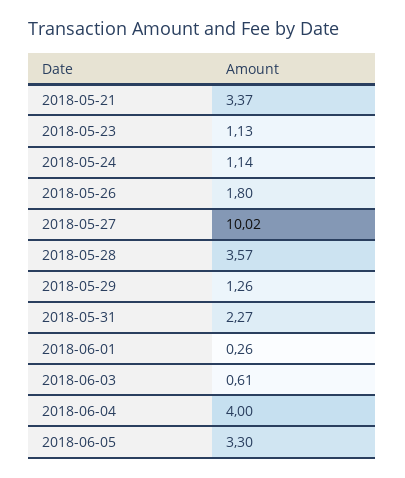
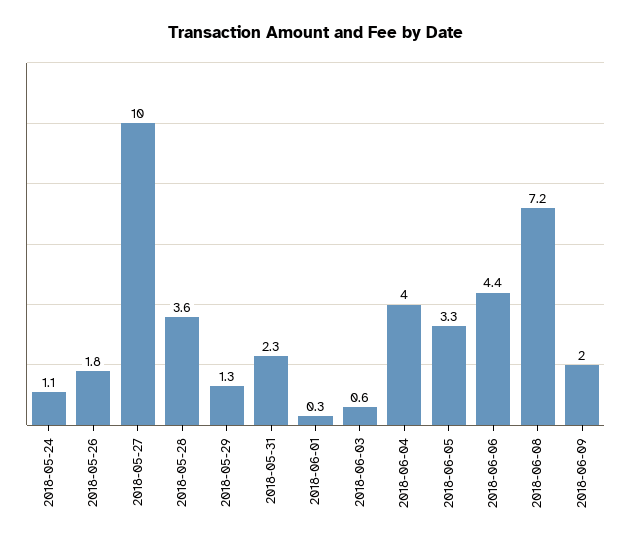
2018-05-21: 3.37 -> none
2018-05-23: 1.13 -> none
2018-06-06: none -> 4.4
2018-06-08: none -> 7.2
2018-06-09: none -> 2

